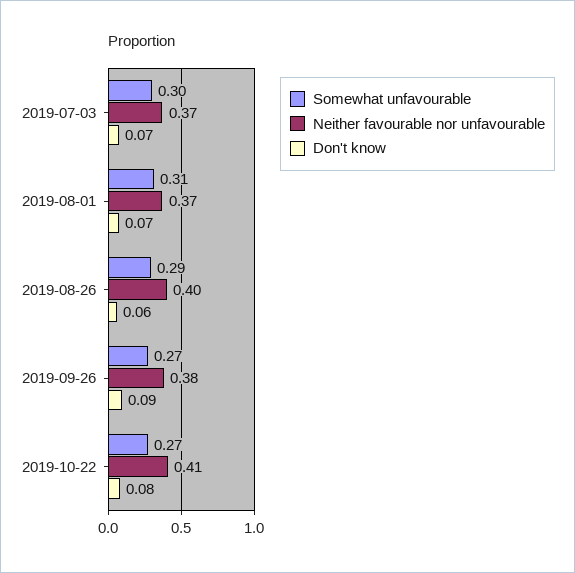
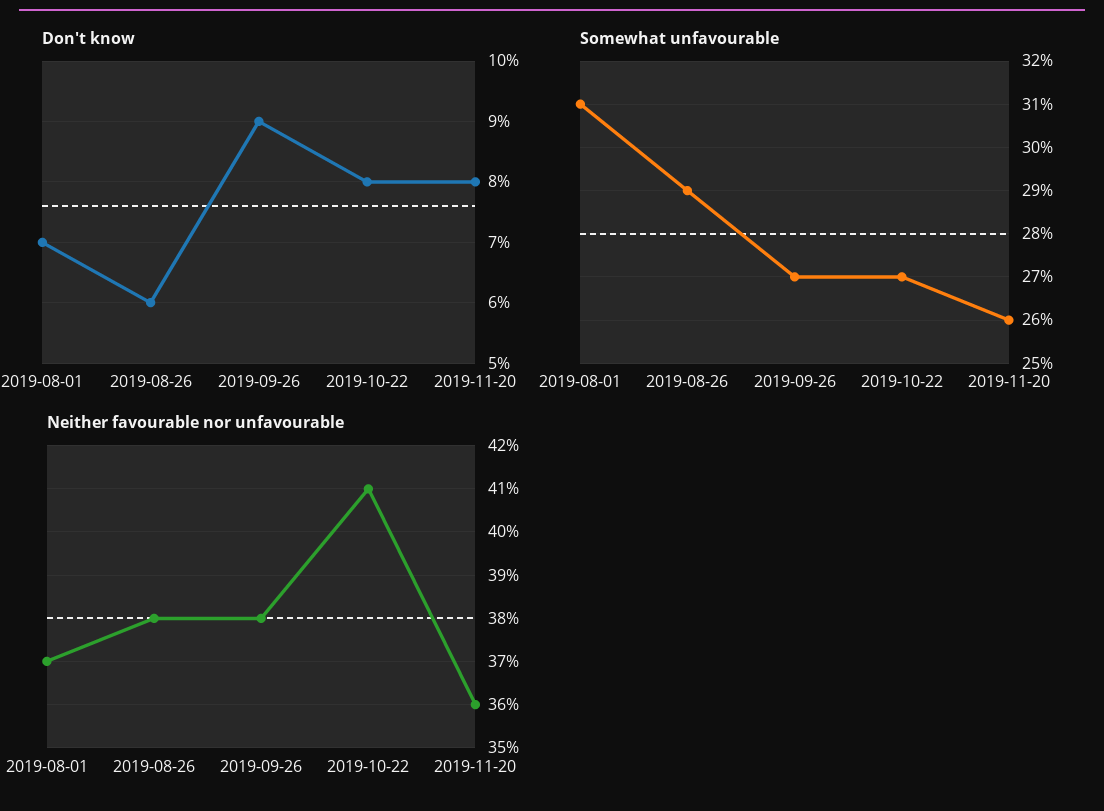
Somewhat unfavourable, 2019-07-03: 0.3 -> none
Neither favourable nor unfavourable, 2019-07-03: 0.37 -> none
Don't know, 2019-07-03: 0.07 -> none
Neither favourable nor unfavourable, 2019-08-26: 0.4 -> 0.38
Don't know, 2019-11-20: none -> 0.08
Somewhat unfavourable, 2019-11-20: none -> 0.26
Neither favourable nor unfavourable, 2019-11-20: none -> 0.36

